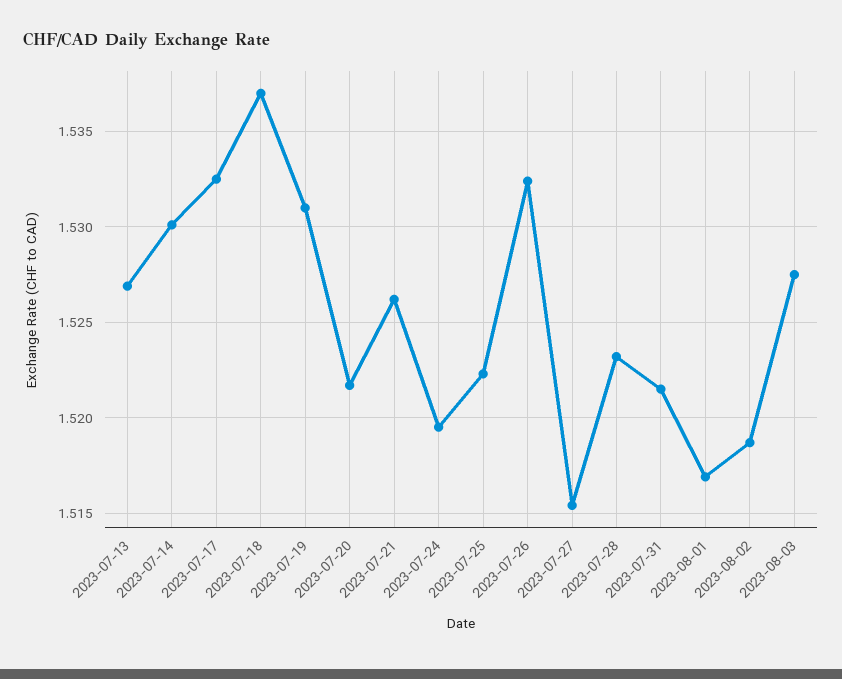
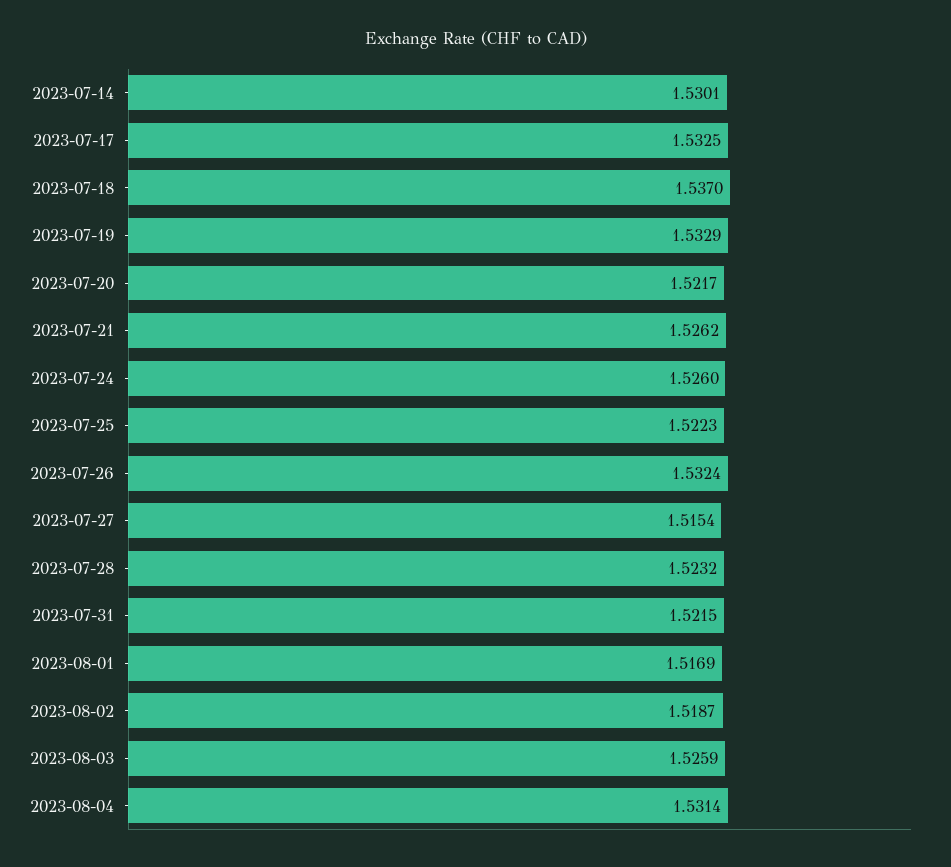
2023-07-13: 1.527 -> none
2023-07-19: 1.531 -> 1.5329
2023-07-24: 1.5195 -> 1.526
2023-08-03: 1.5275 -> 1.5259
2023-08-04: none -> 1.5314

